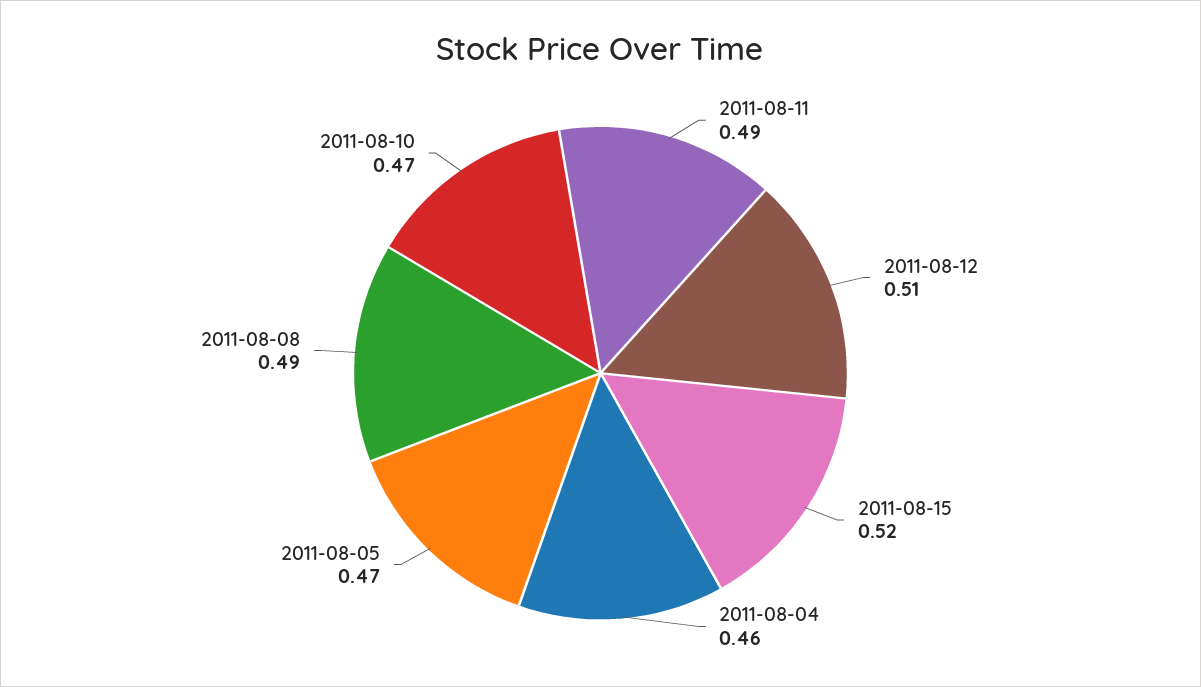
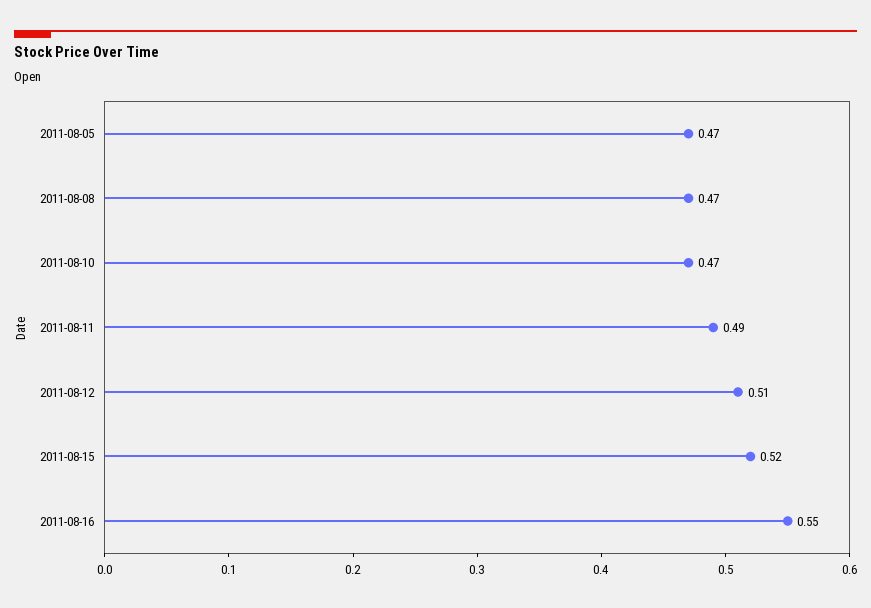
2011-08-04: 0.46 -> none
2011-08-08: 0.49 -> 0.47
2011-08-16: none -> 0.55

